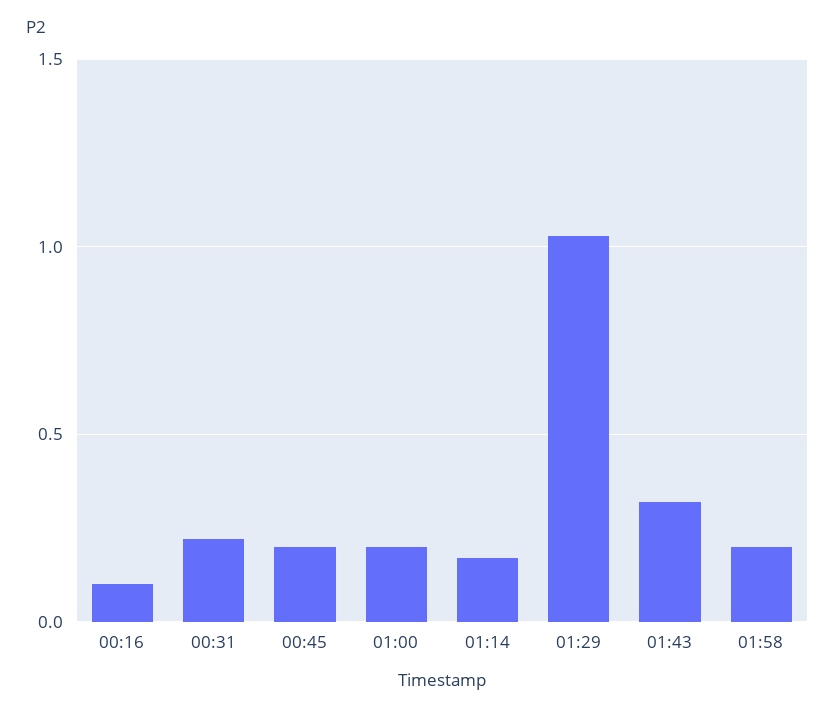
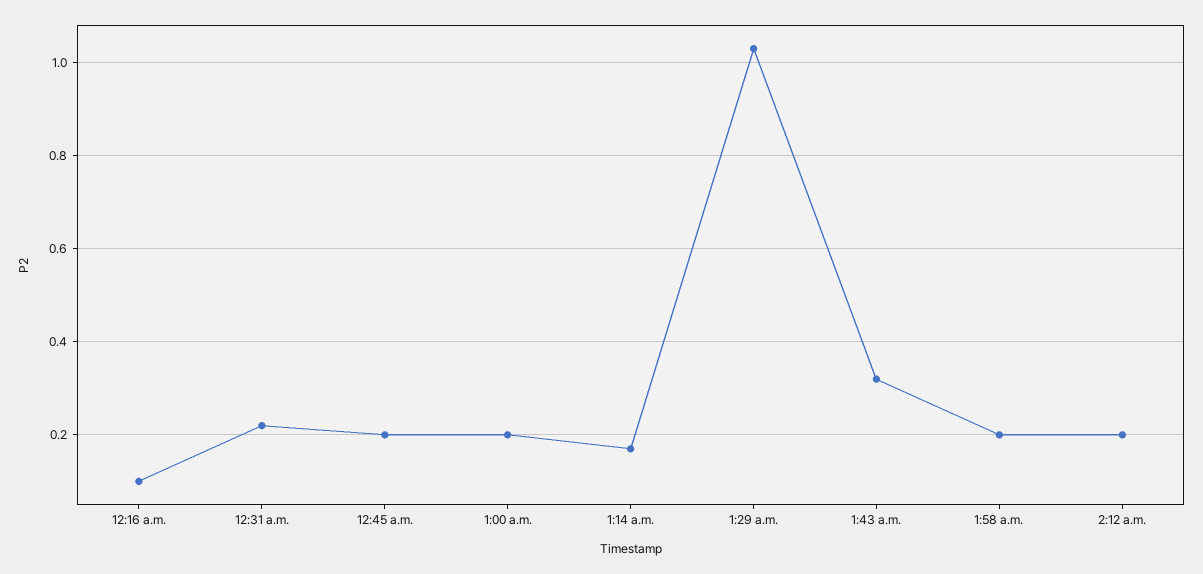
2:12 a.m.: none -> 0.2

